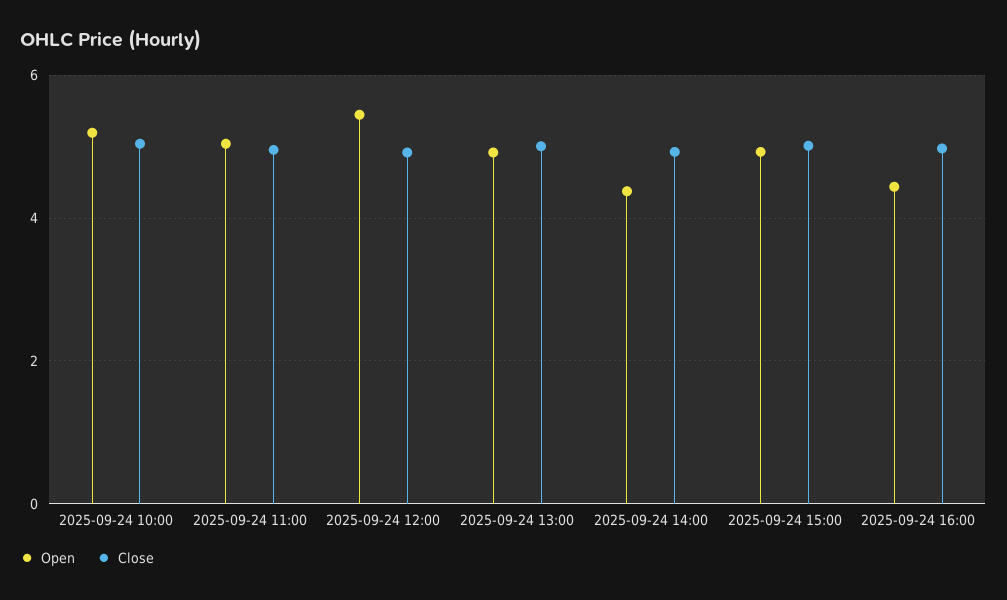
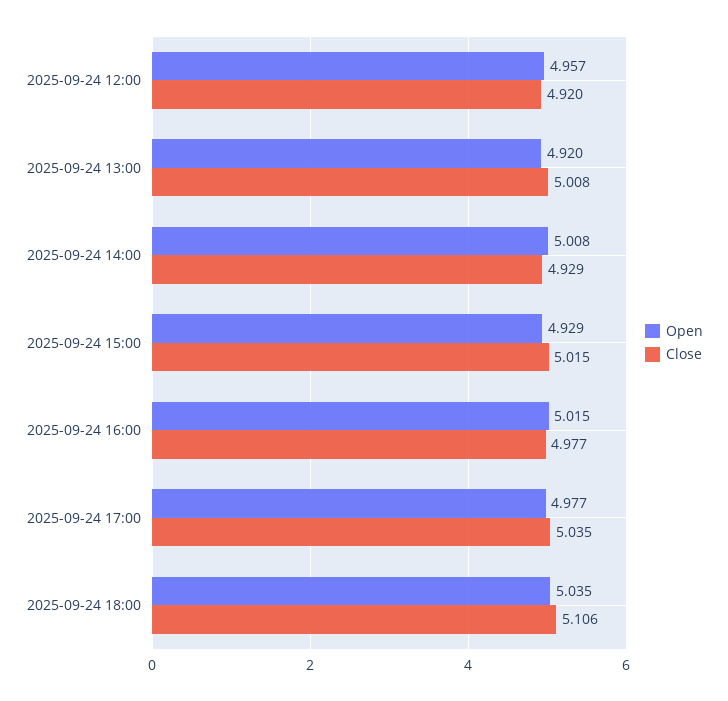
Open, 2025-09-24 10:00: 5.2 -> none
Close, 2025-09-24 10:00: 5 -> none
Open, 2025-09-24 11:00: 5 -> none
Close, 2025-09-24 11:00: 5 -> none
Open, 2025-09-24 12:00: 5.4 -> 4.957
Open, 2025-09-24 14:00: 4.4 -> 5.008
Open, 2025-09-24 16:00: 4.4 -> 5.015
Open, 2025-09-24 17:00: none -> 4.977
Close, 2025-09-24 17:00: none -> 5.035
Open, 2025-09-24 18:00: none -> 5.035
Close, 2025-09-24 18:00: none -> 5.106

